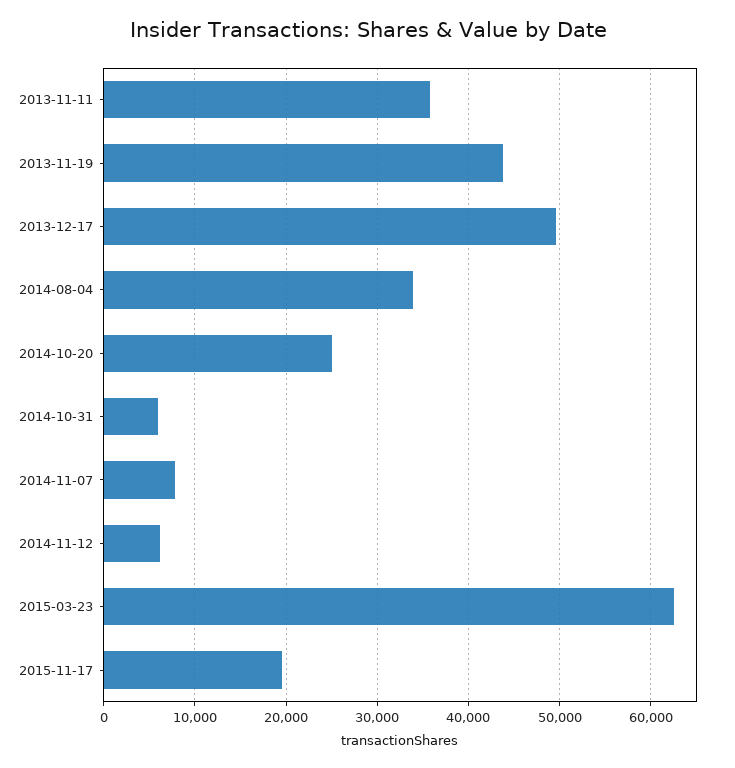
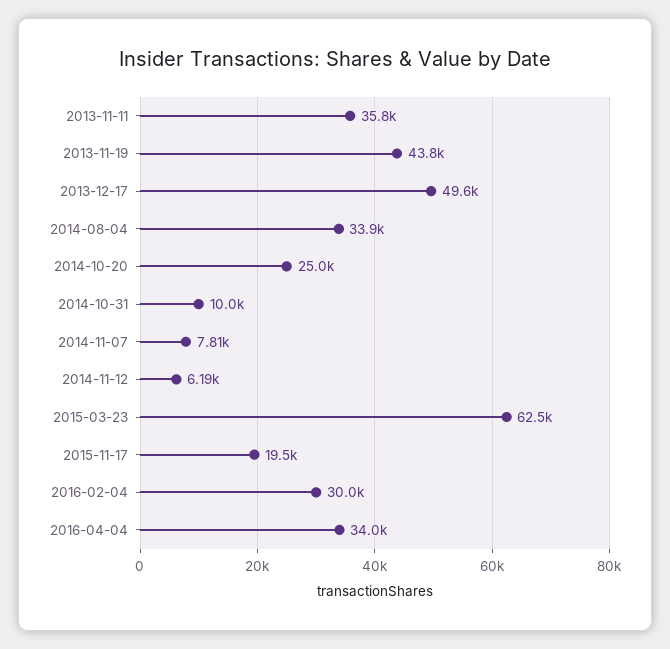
2014-10-31: 6000 -> 10000
2016-02-04: none -> 30000
2016-04-04: none -> 34000

